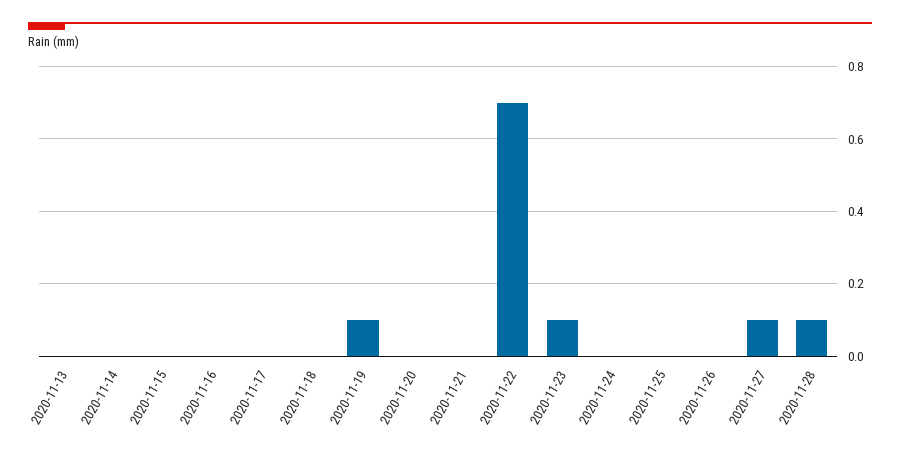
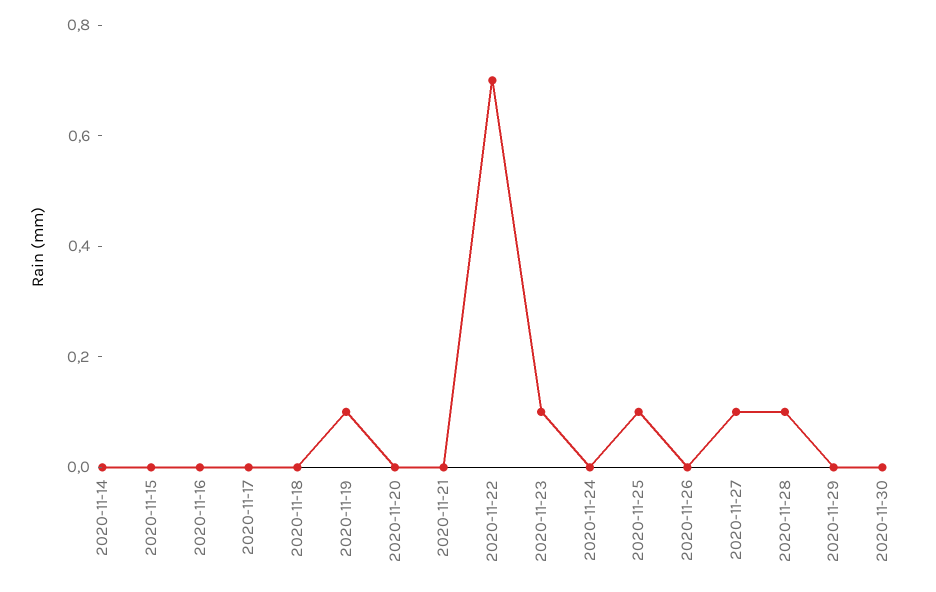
2020-11-13: 0 -> none
2020-11-25: 0 -> 0.1
2020-11-29: none -> 0
2020-11-30: none -> 0

